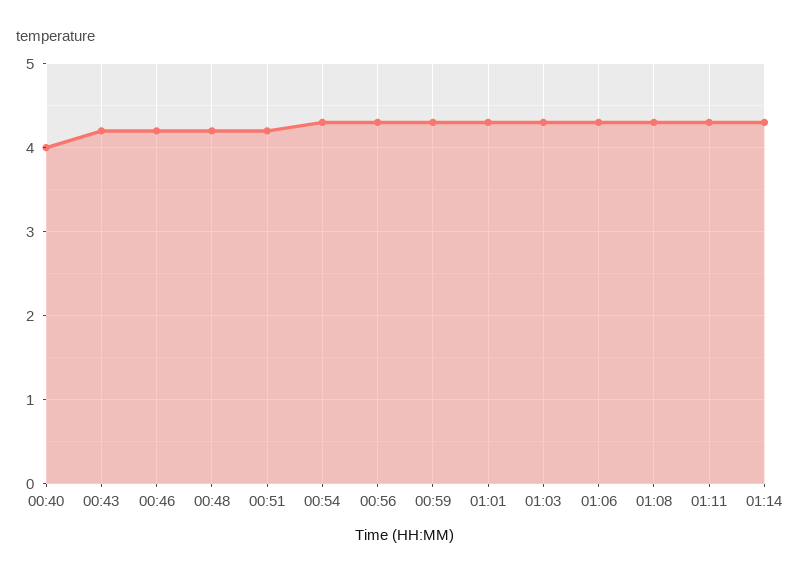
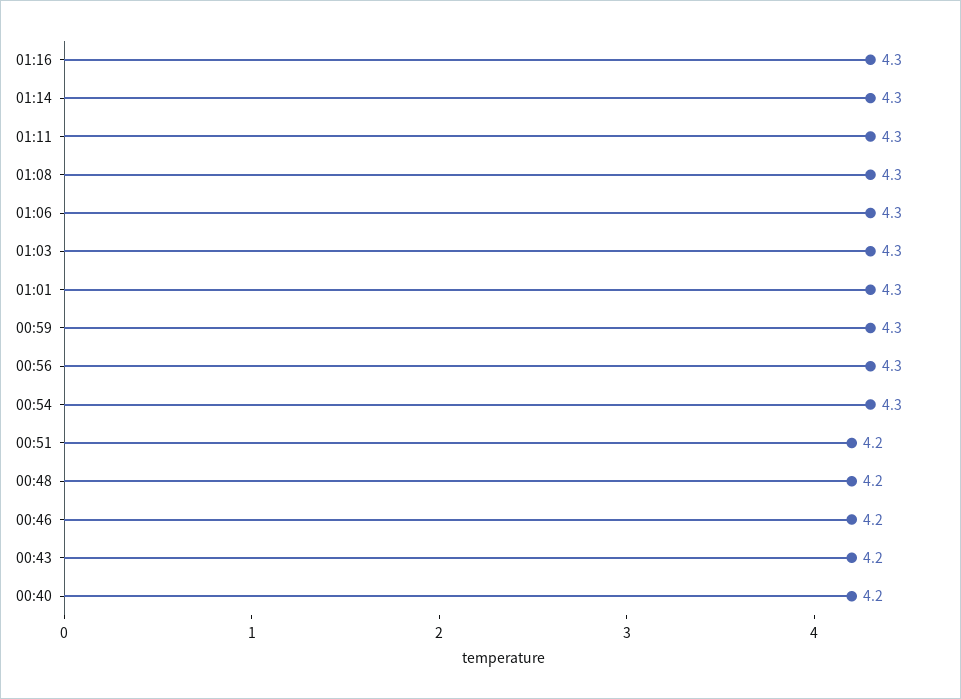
00:40: 4 -> 4.2
01:16: none -> 4.3

